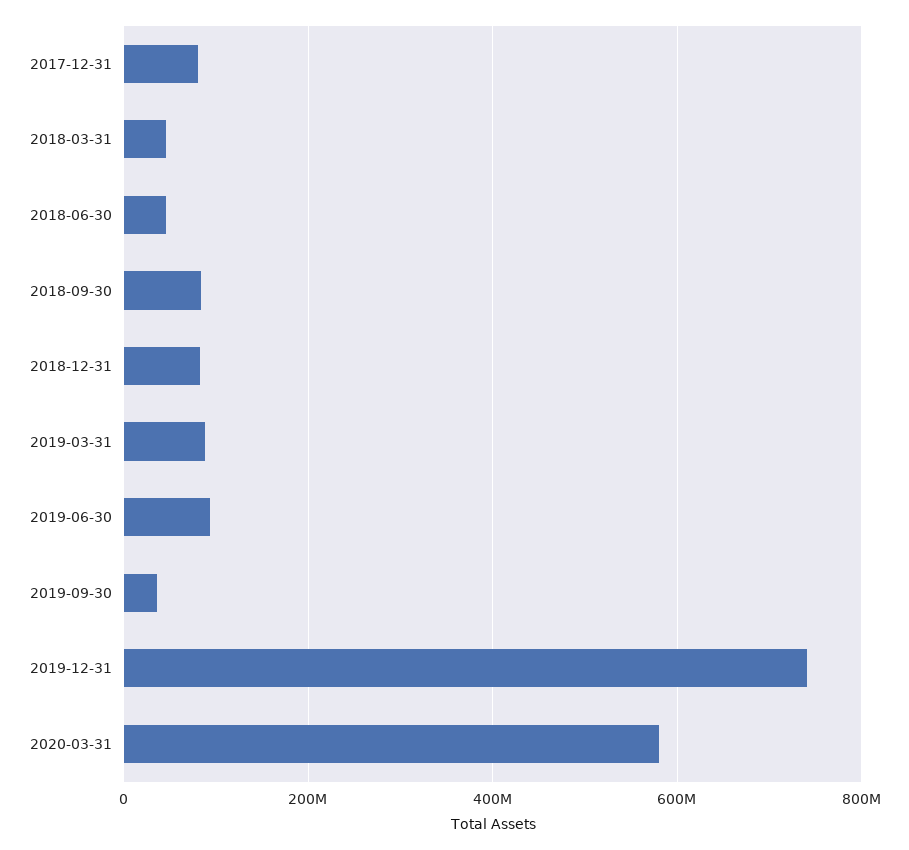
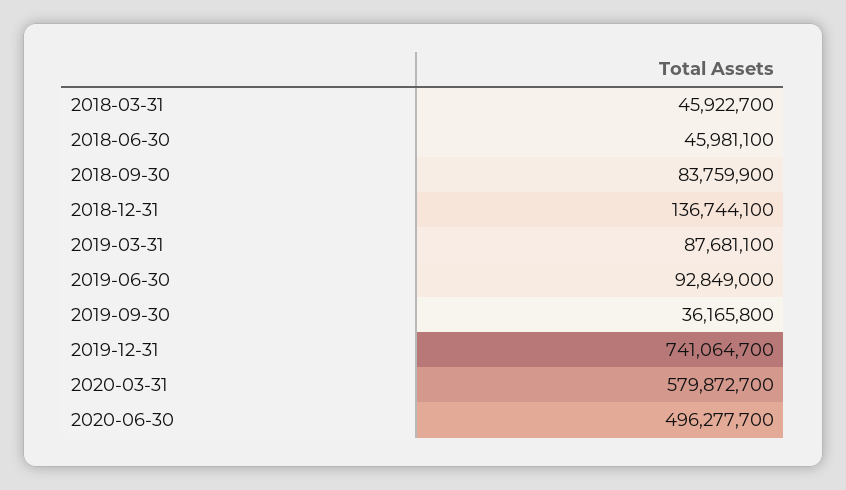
2017-12-31: 80000000 -> none
2018-12-31: 80000000 -> 136744100
2020-06-30: none -> 496277700

